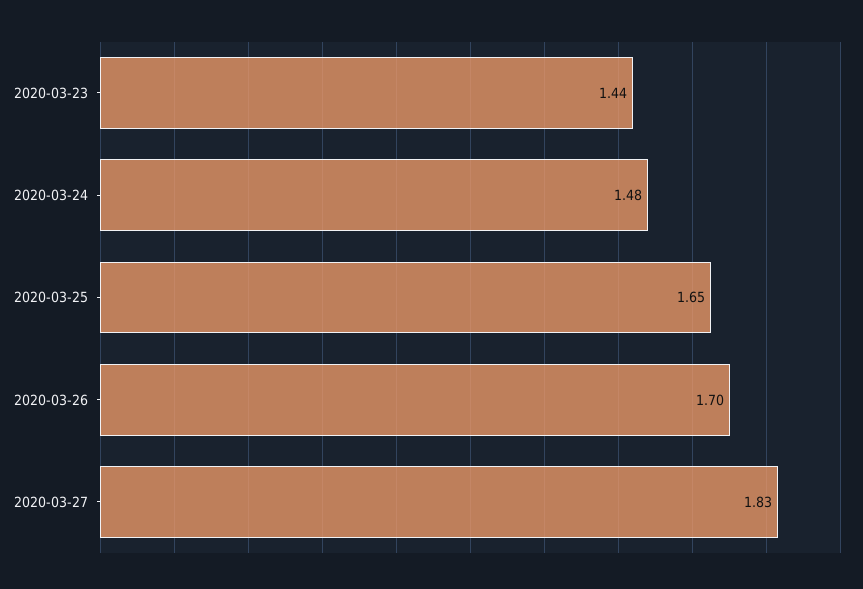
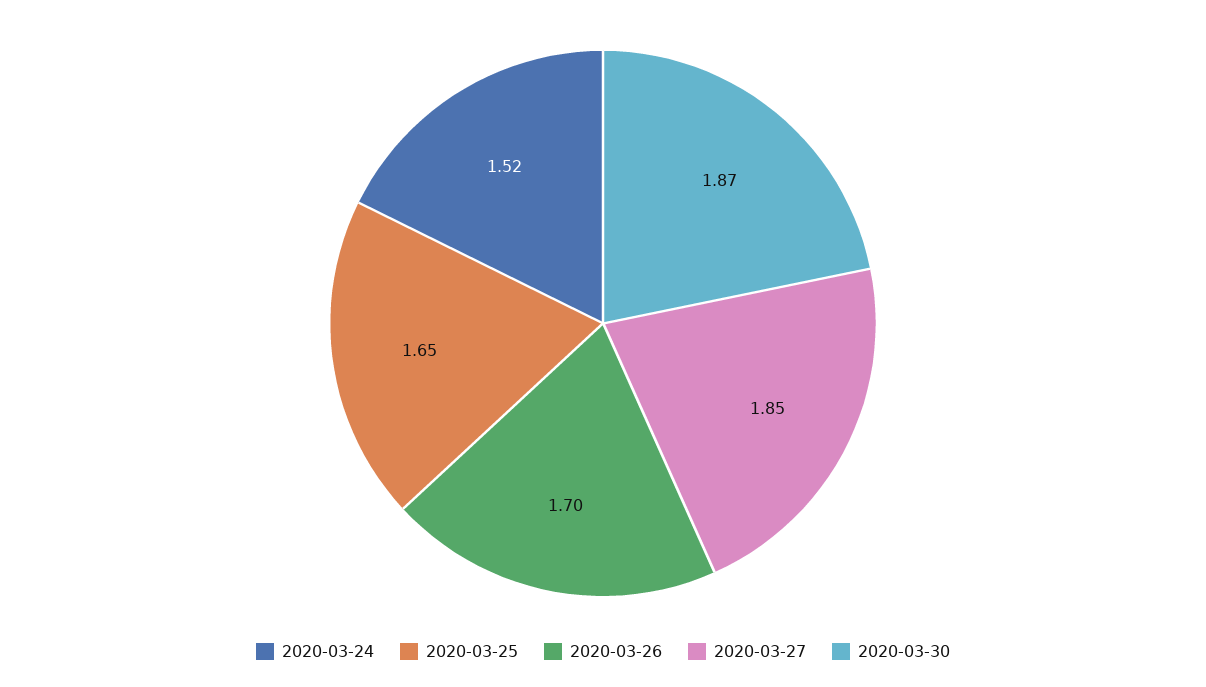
2020-03-23: 1.44 -> none
2020-03-24: 1.48 -> 1.52
2020-03-27: 1.83 -> 1.85
2020-03-30: none -> 1.87

